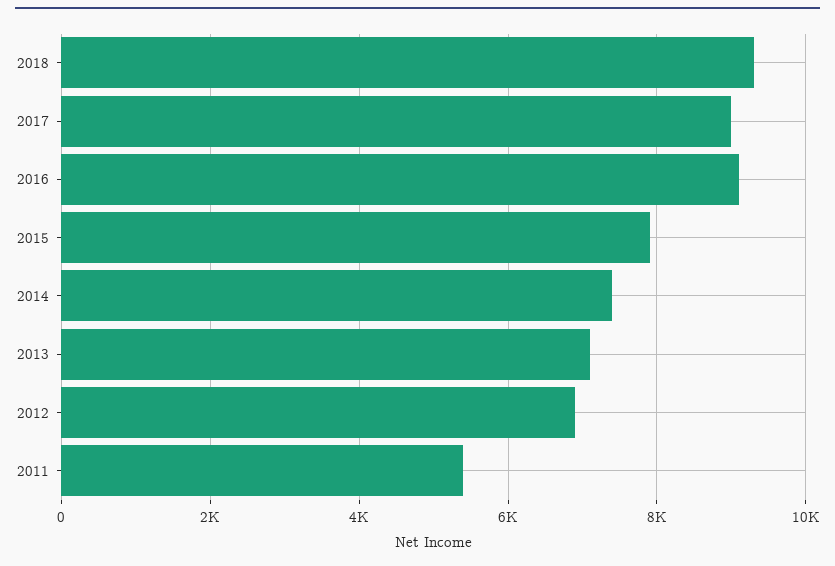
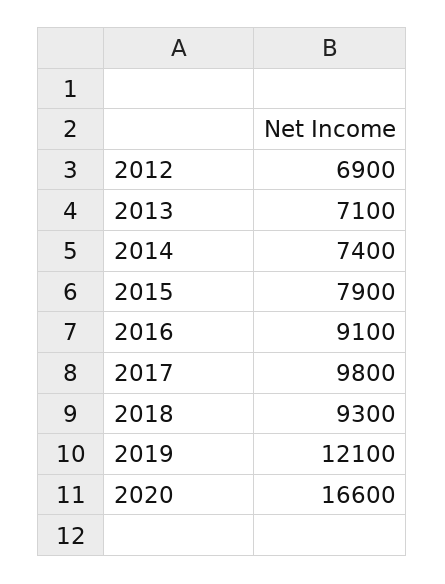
2017: 9000 -> 9800
2011: 5400 -> none
2019: none -> 12100
2020: none -> 16600

